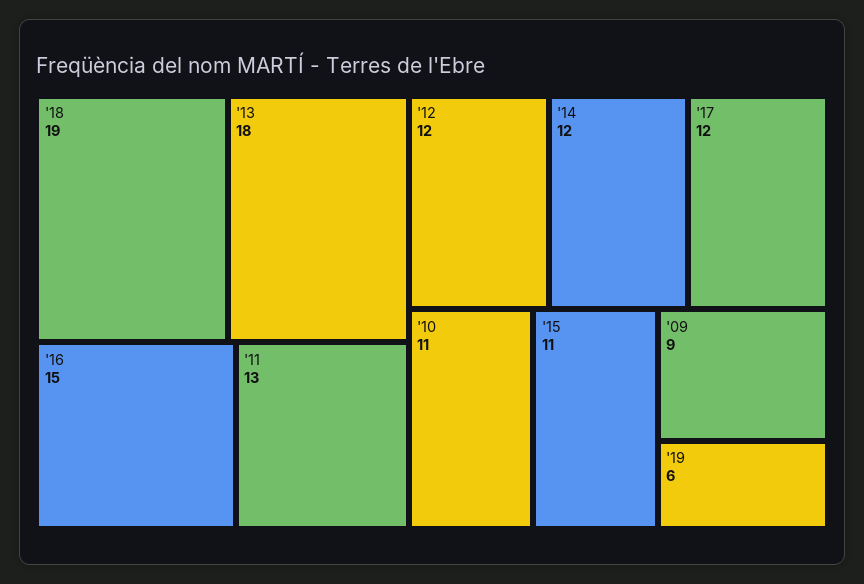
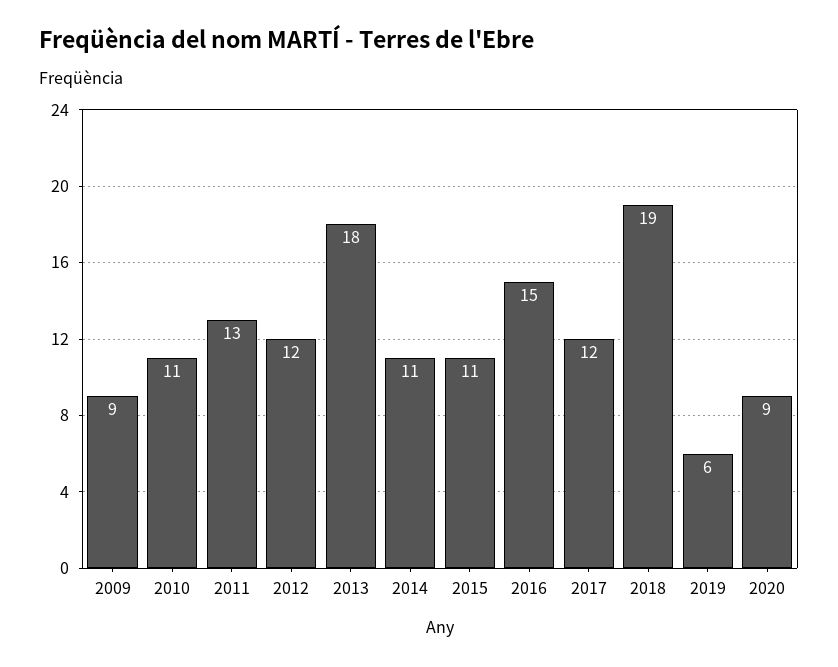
'14: 12 -> 11
2020: none -> 9

